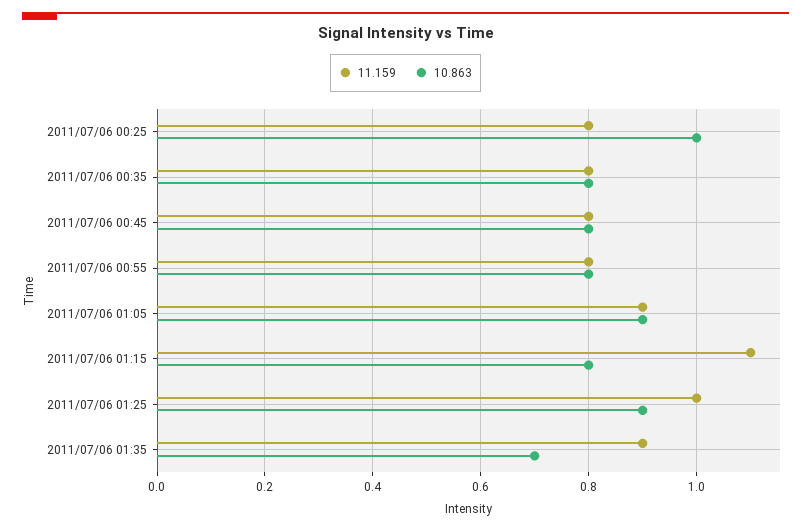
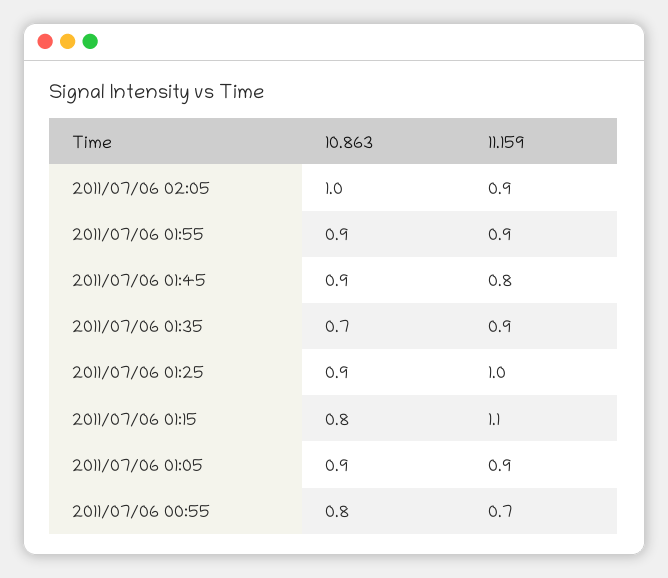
11.159, 2011/07/06 00:25: 0.8 -> none
10.863, 2011/07/06 00:25: 1 -> none
11.159, 2011/07/06 00:35: 0.8 -> none
10.863, 2011/07/06 00:35: 0.8 -> none
11.159, 2011/07/06 00:45: 0.8 -> none
10.863, 2011/07/06 00:45: 0.8 -> none
11.159, 2011/07/06 00:55: 0.8 -> 0.7
10.863, 2011/07/06 02:05: none -> 1
11.159, 2011/07/06 02:05: none -> 0.9
10.863, 2011/07/06 01:55: none -> 0.9
11.159, 2011/07/06 01:55: none -> 0.9
10.863, 2011/07/06 01:45: none -> 0.9
11.159, 2011/07/06 01:45: none -> 0.8

